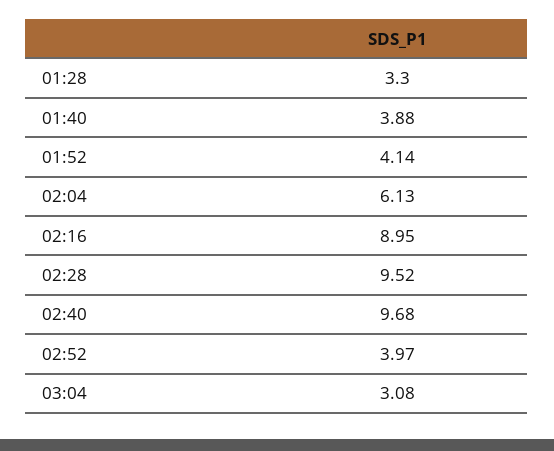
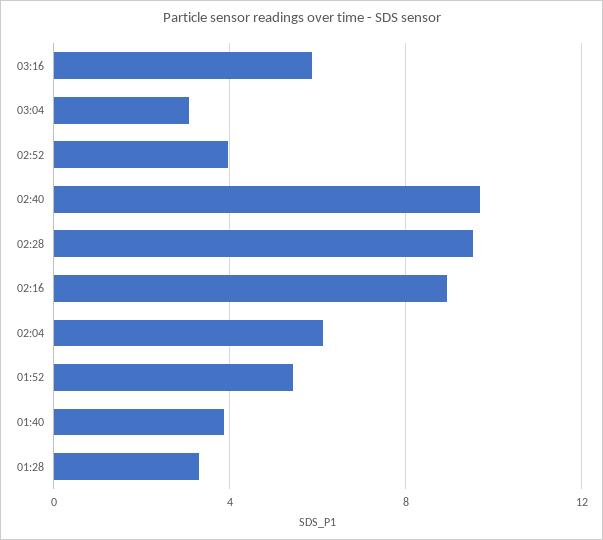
01:52: 4.14 -> 5.5
03:16: none -> 6

